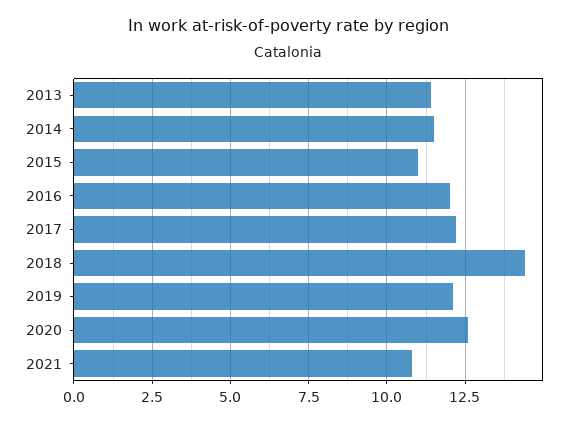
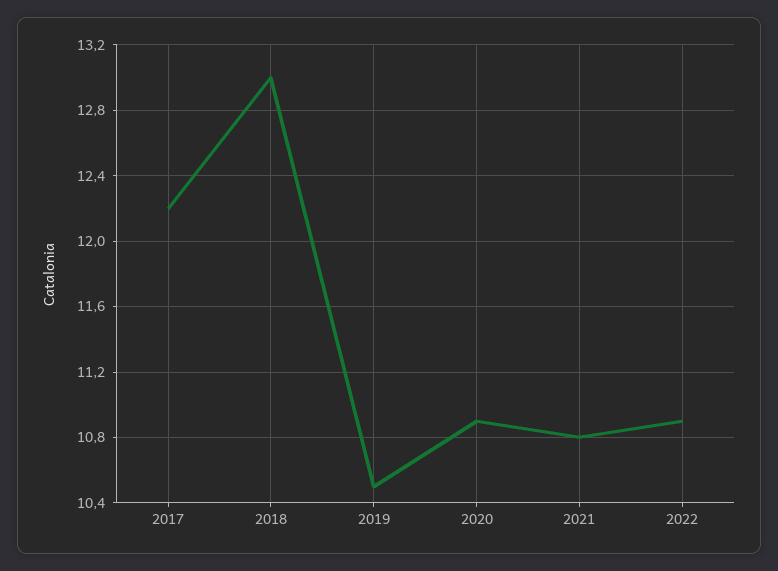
2013: 11.5 -> none
2014: 11.5 -> none
2015: 11 -> none
2016: 12 -> none
2018: 14.5 -> 13
2019: 12 -> 10.5
2020: 12.5 -> 10.9
2022: none -> 10.9

